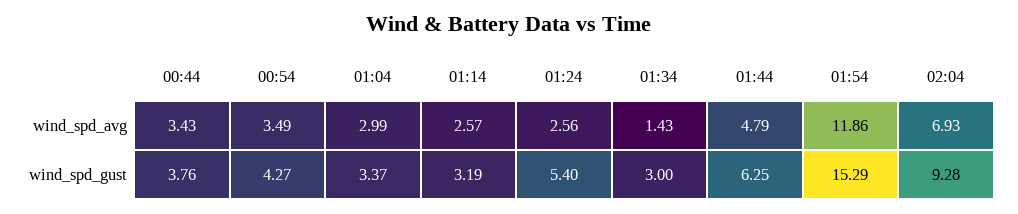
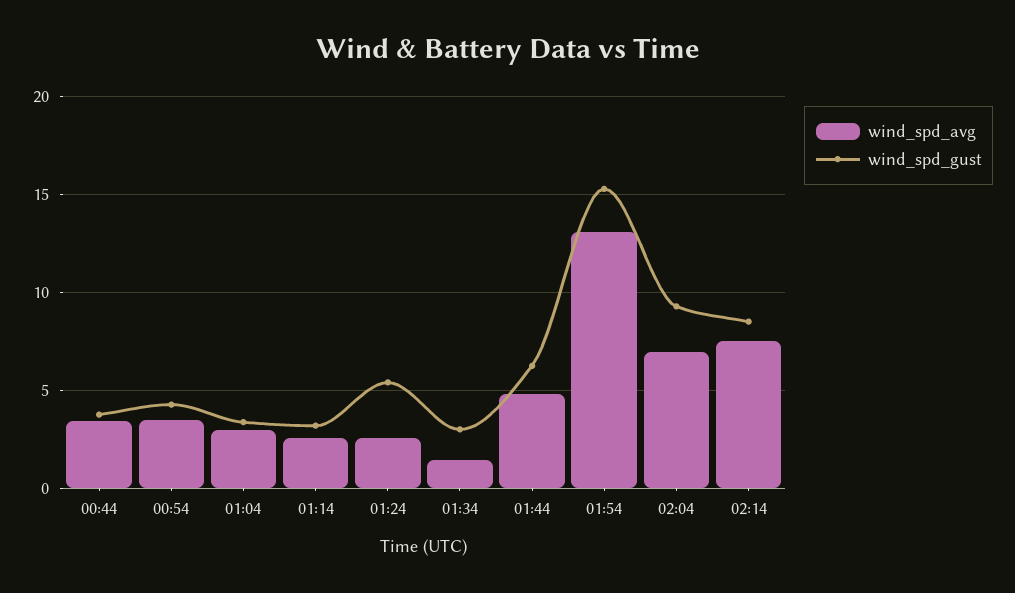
wind_spd_avg, 01:54: 11.86 -> 13
wind_spd_avg, 02:14: none -> 7.5
wind_spd_gust, 02:14: none -> 8.5

